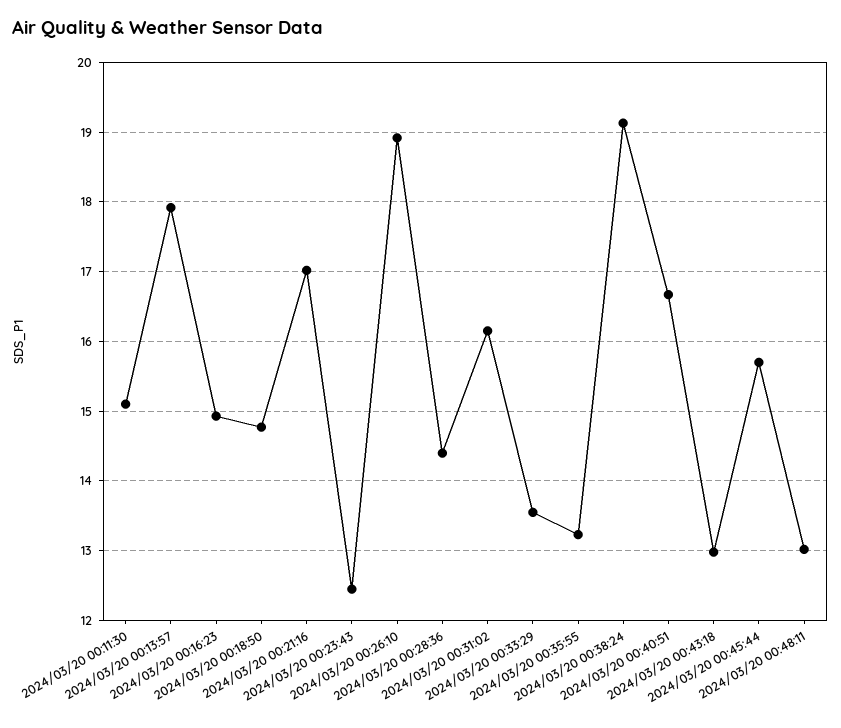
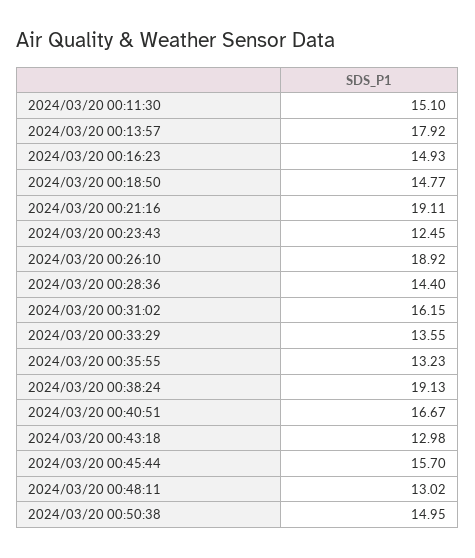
2024/03/20 00:21:16: 17 -> 19.11
2024/03/20 00:50:38: none -> 14.95

